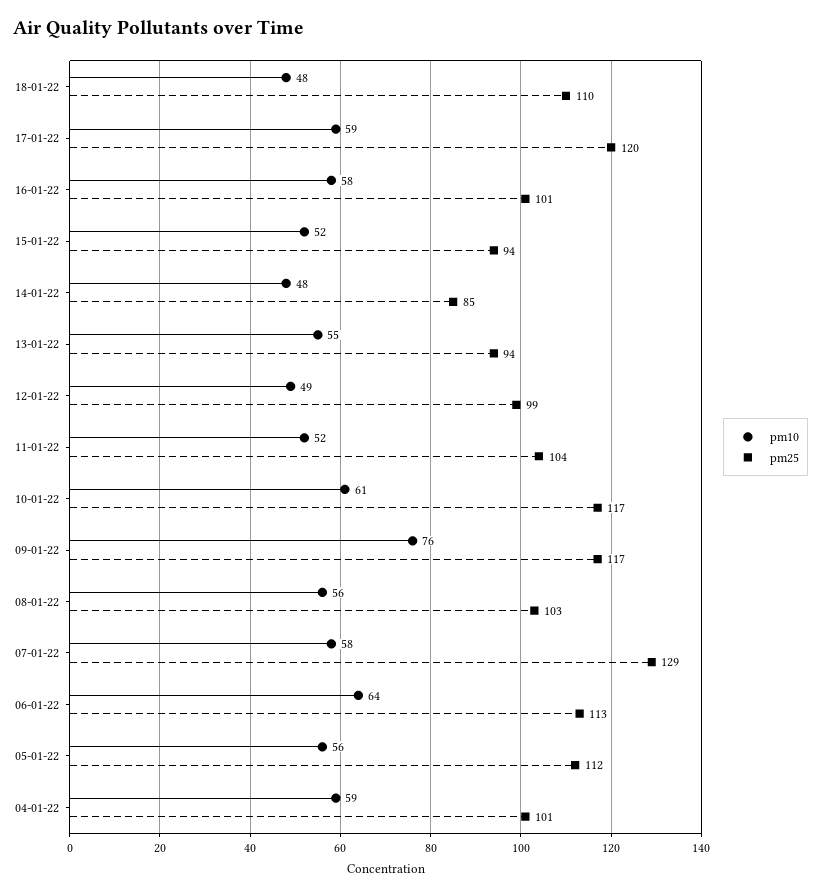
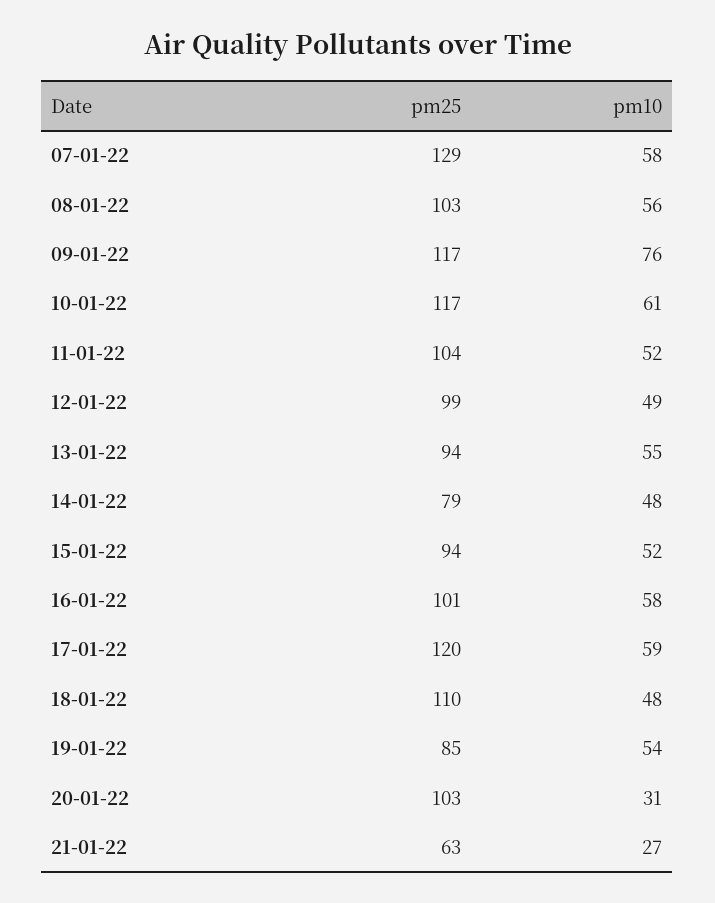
pm25, 14-01-22: 85 -> 79
pm10, 06-01-22: 64 -> none
pm25, 06-01-22: 113 -> none
pm10, 05-01-22: 56 -> none
pm25, 05-01-22: 112 -> none
pm10, 04-01-22: 59 -> none
pm25, 04-01-22: 101 -> none
pm25, 19-01-22: none -> 85
pm10, 19-01-22: none -> 54
pm25, 20-01-22: none -> 103
pm10, 20-01-22: none -> 31
pm25, 21-01-22: none -> 63
pm10, 21-01-22: none -> 27

